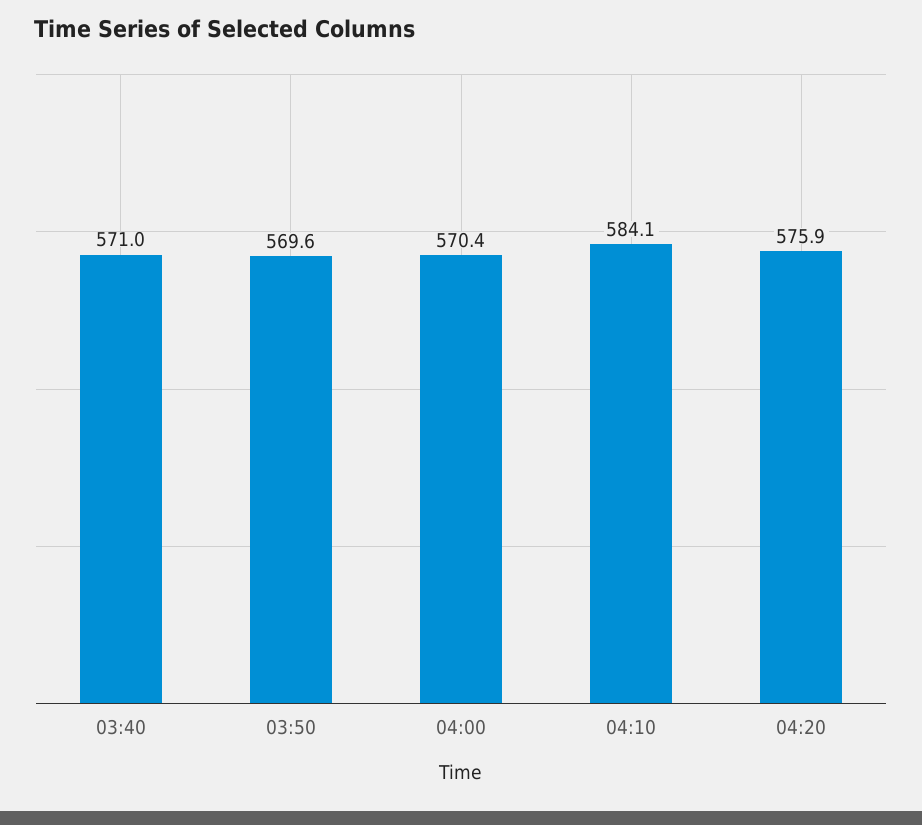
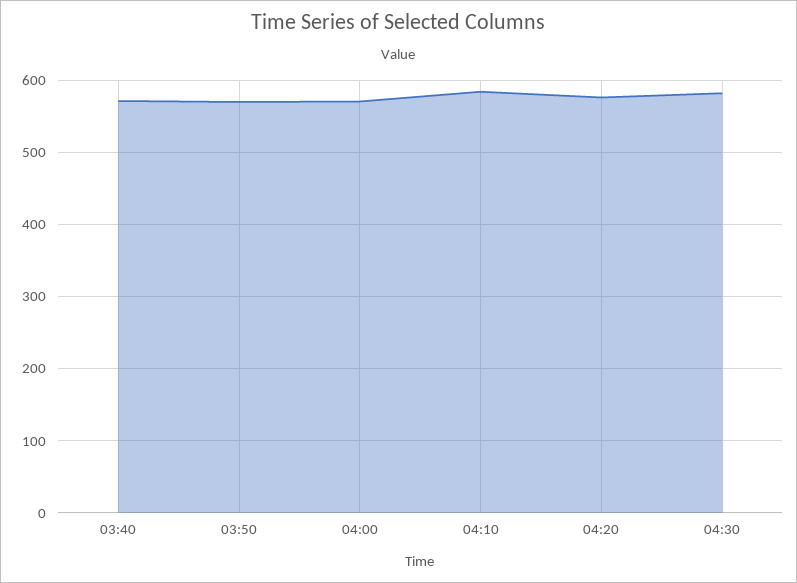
04:30: none -> 580

